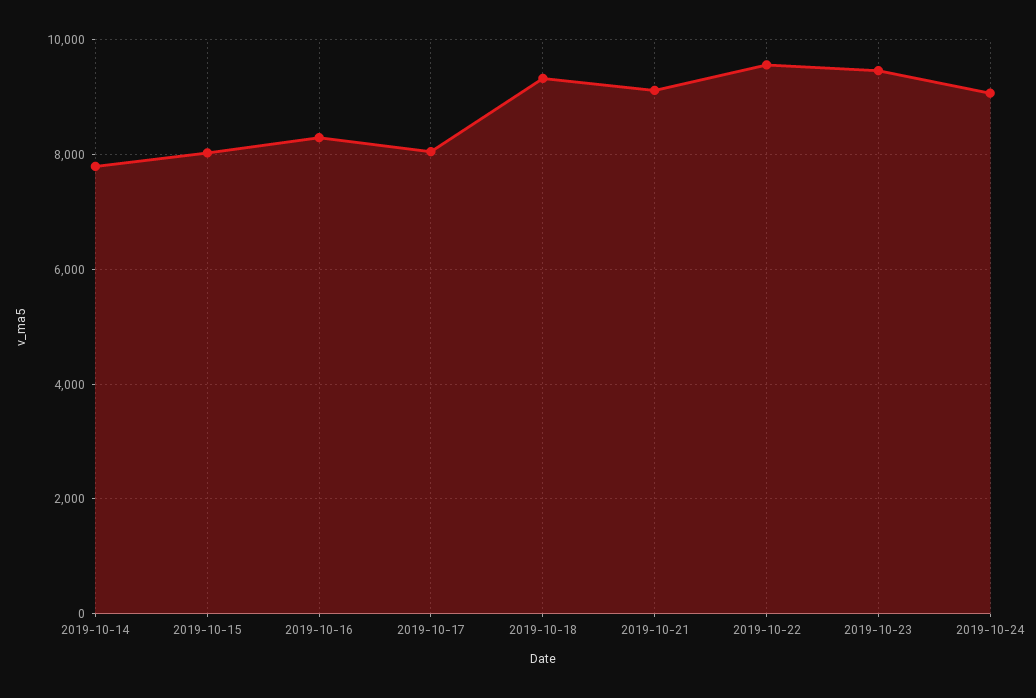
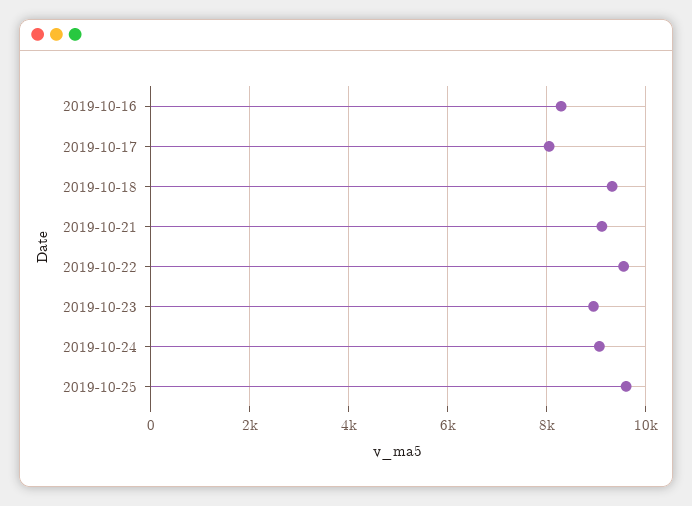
2019-10-14: 7800 -> none
2019-10-15: 8000 -> none
2019-10-23: 9400 -> 9000
2019-10-25: none -> 9600

